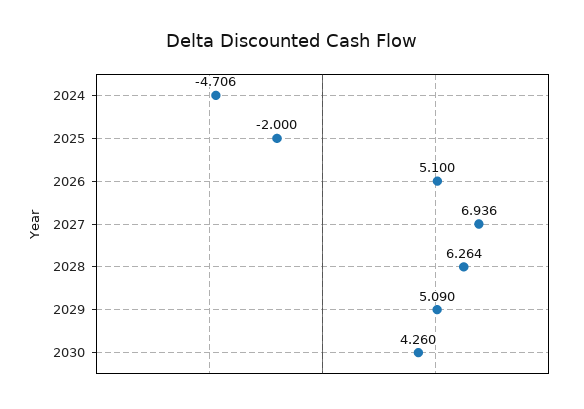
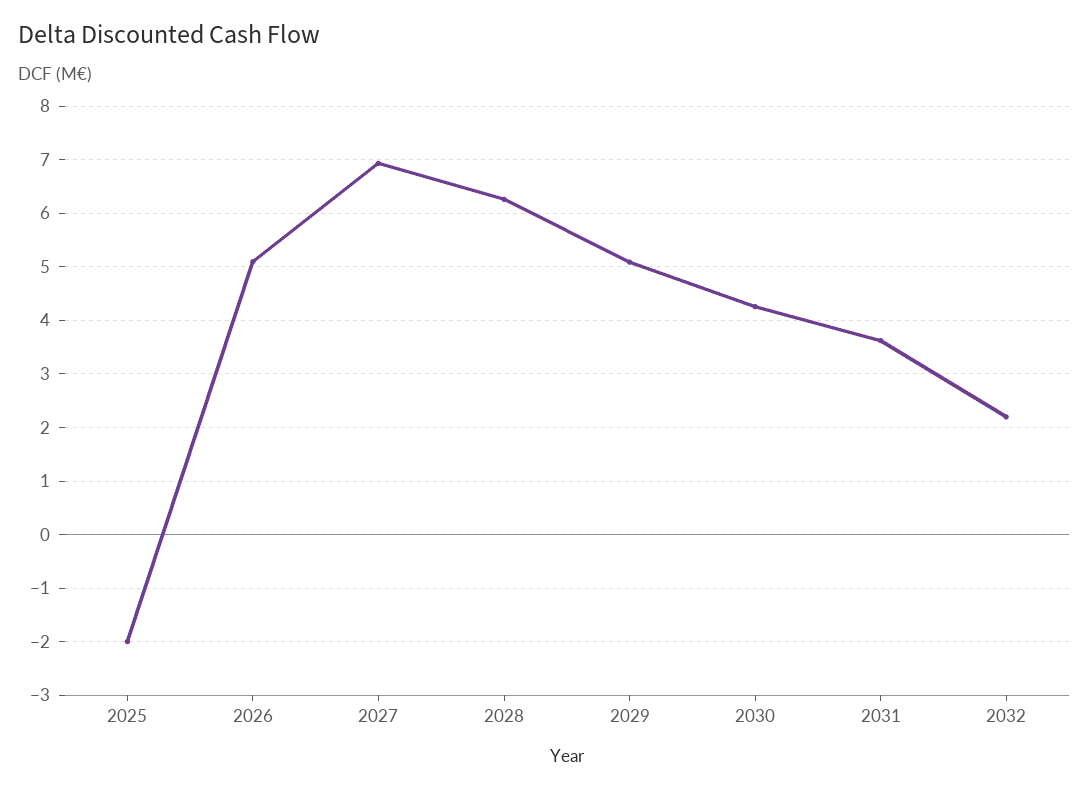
2024: -4.706 -> none
2031: none -> 3.6
2032: none -> 2.2

